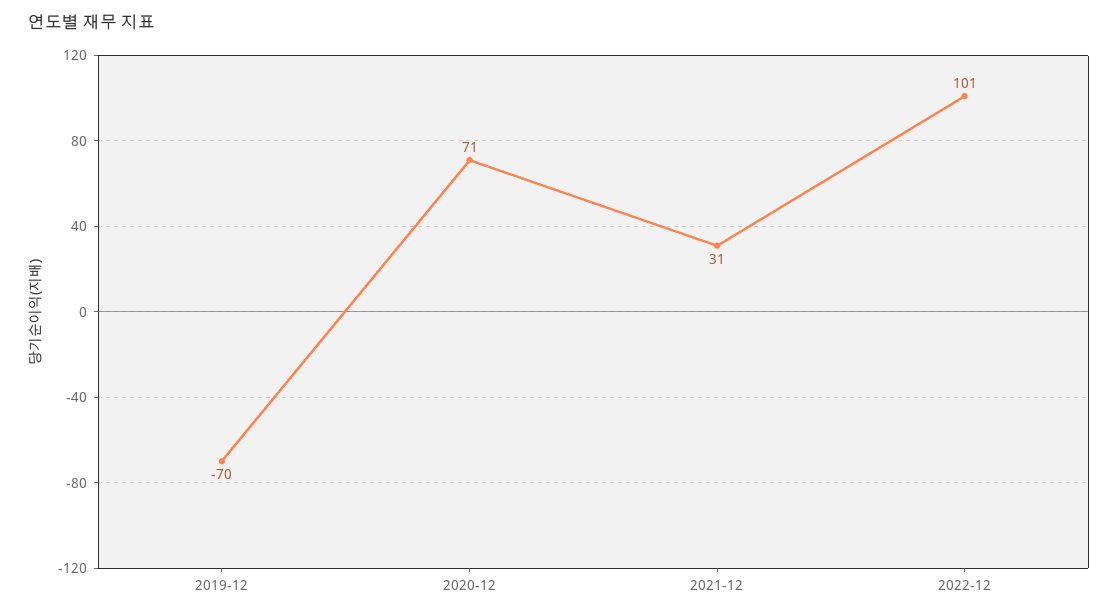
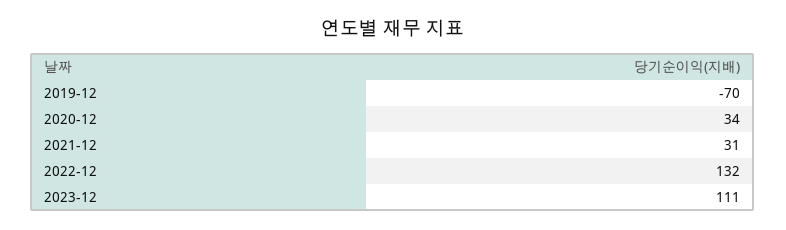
2020-12: 71 -> 34
2022-12: 101 -> 132
2023-12: none -> 111

